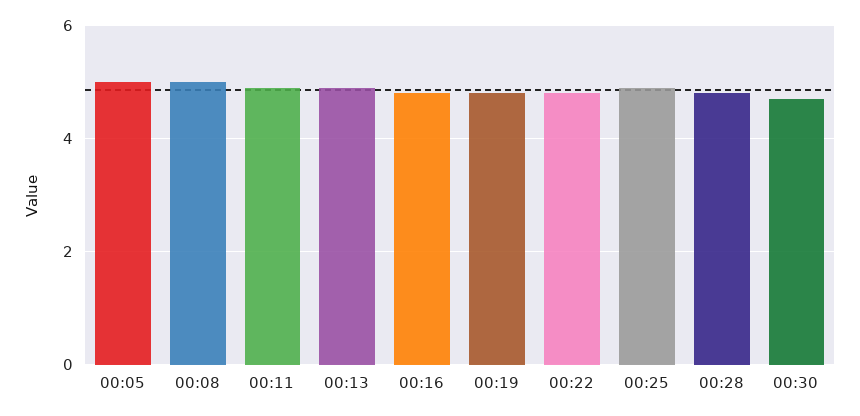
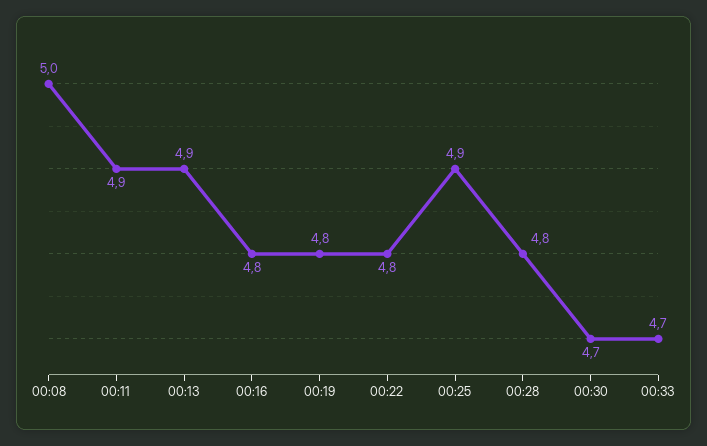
00:05: 5 -> none
00:33: none -> 4.7

